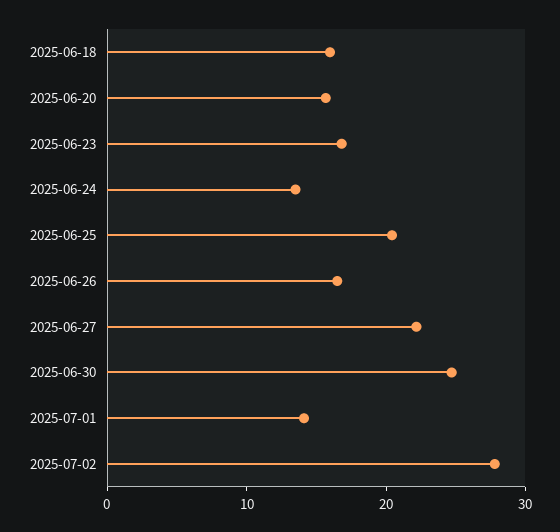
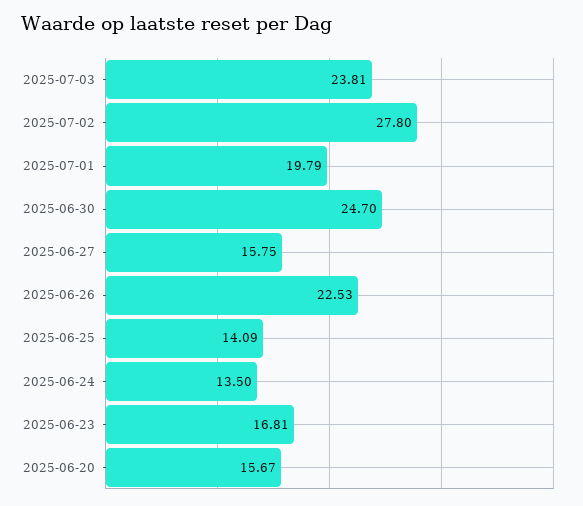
2025-06-18: 16 -> none
2025-06-25: 20 -> 14.09
2025-06-26: 16 -> 22.53
2025-06-27: 22 -> 15.75
2025-07-01: 14 -> 19.79
2025-07-03: none -> 23.81

